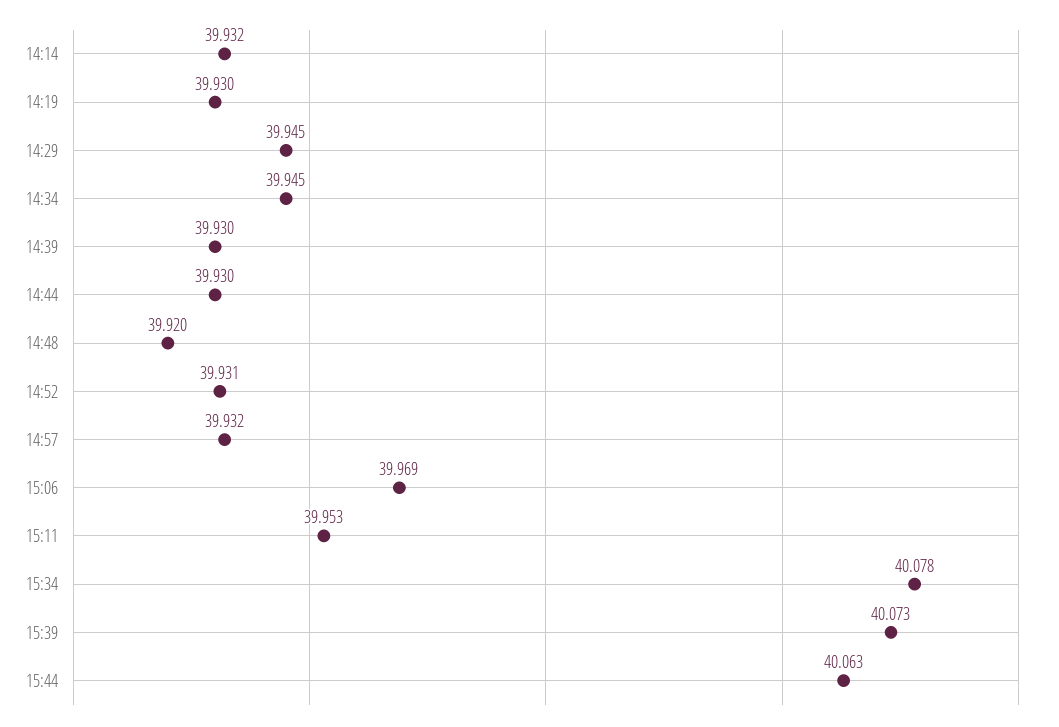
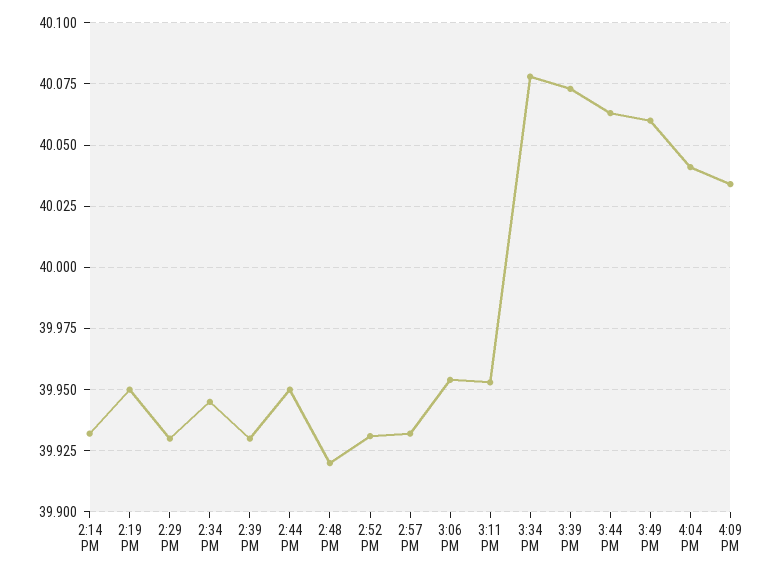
14:19: 39.93 -> 39.95
14:29: 39.945 -> 39.93
14:44: 39.93 -> 39.95
15:06: 39.969 -> 39.955
3:49 PM: none -> 40.06
4:04 PM: none -> 40.04
4:09 PM: none -> 40.035

